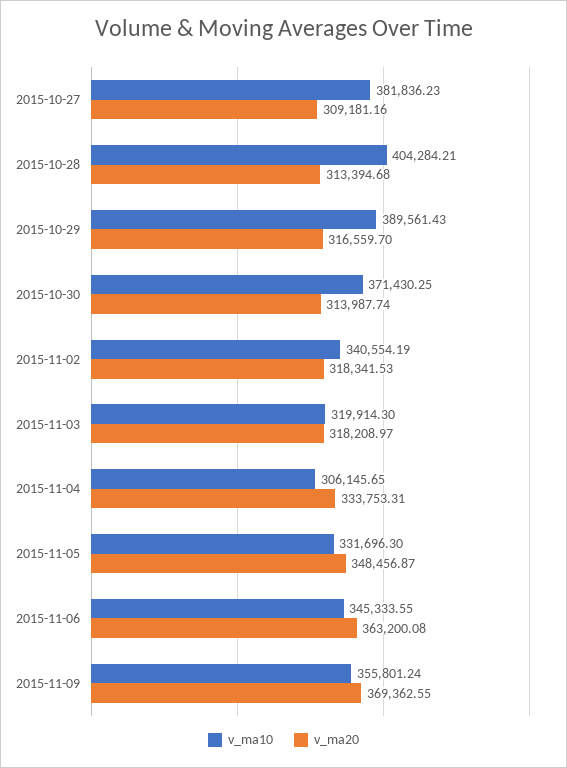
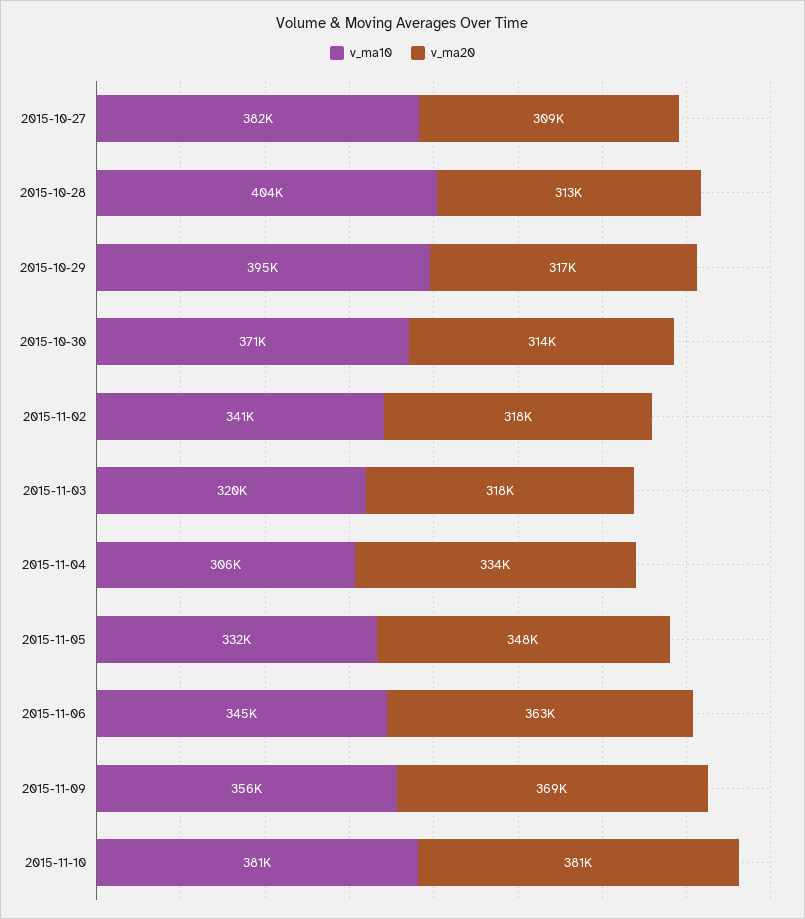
v_ma10, 2015-10-29: 389561.43 -> 395000
v_ma10, 2015-11-10: none -> 381000
v_ma20, 2015-11-10: none -> 381000

